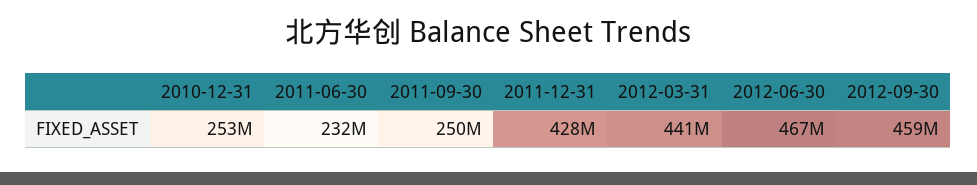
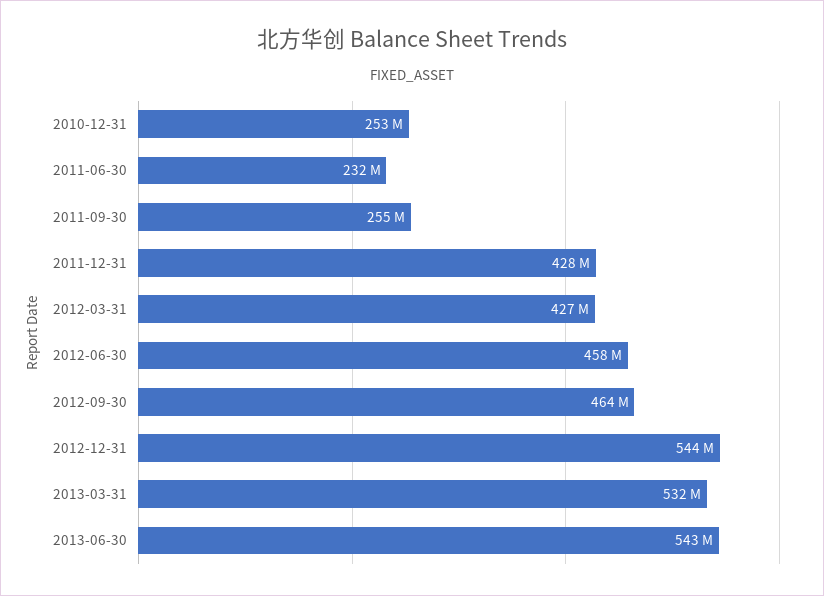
2011-09-30: 250000000 -> 255000000
2012-03-31: 441000000 -> 427000000
2012-06-30: 467000000 -> 458000000
2012-09-30: 459000000 -> 464000000
2012-12-31: none -> 544000000
2013-03-31: none -> 532000000
2013-06-30: none -> 543000000

